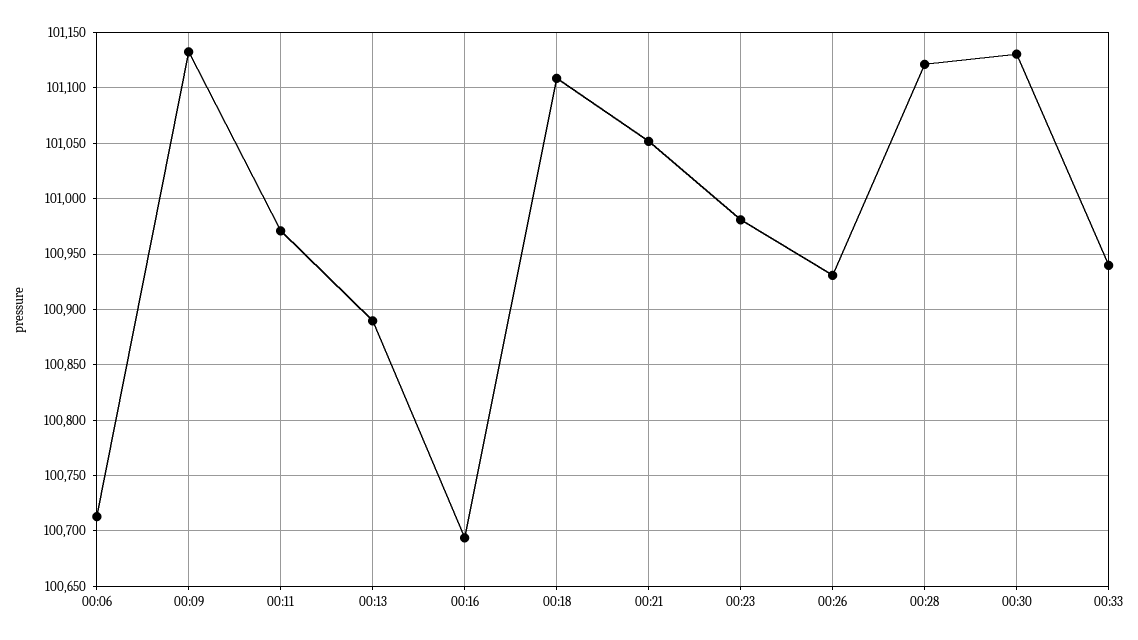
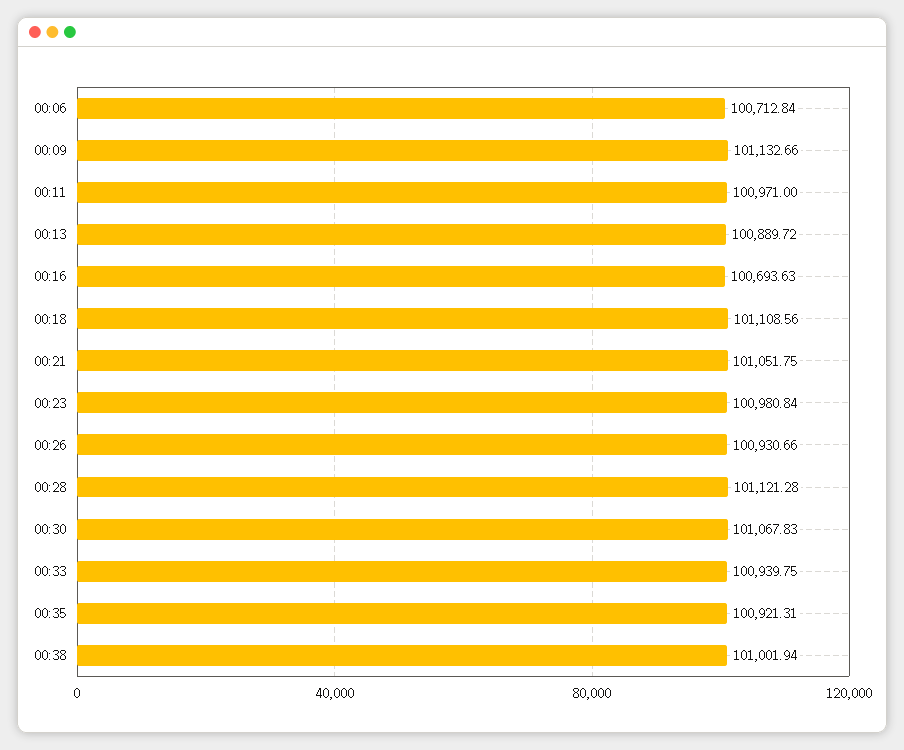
00:30: 101130 -> 101067.83
00:35: none -> 100921.31
00:38: none -> 101001.94

